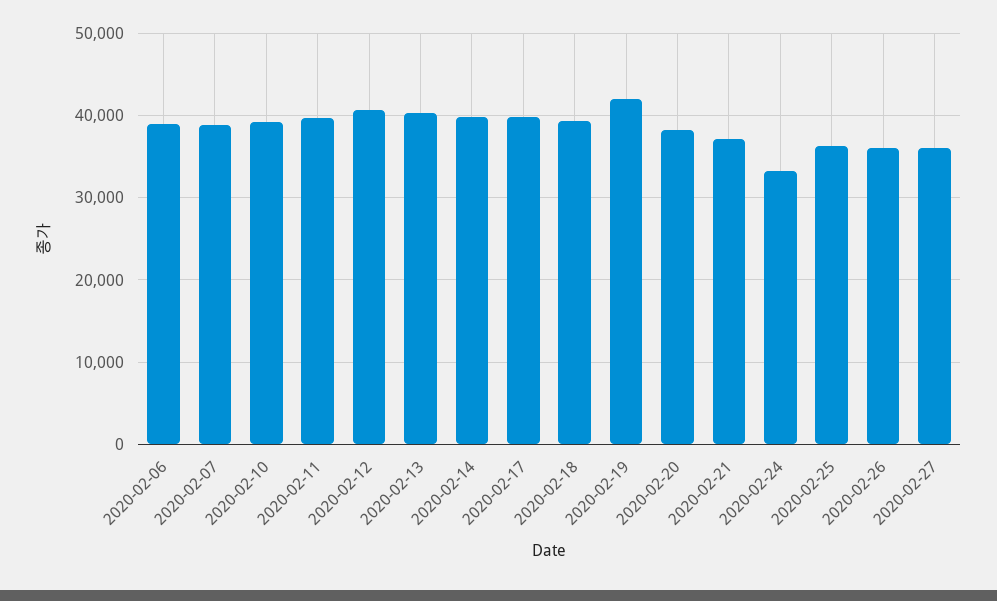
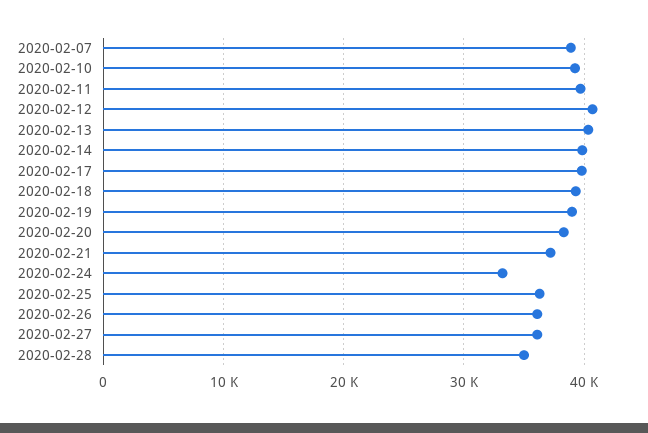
2020-02-06: 39000 -> none
2020-02-19: 42000 -> 39000
2020-02-28: none -> 35000

